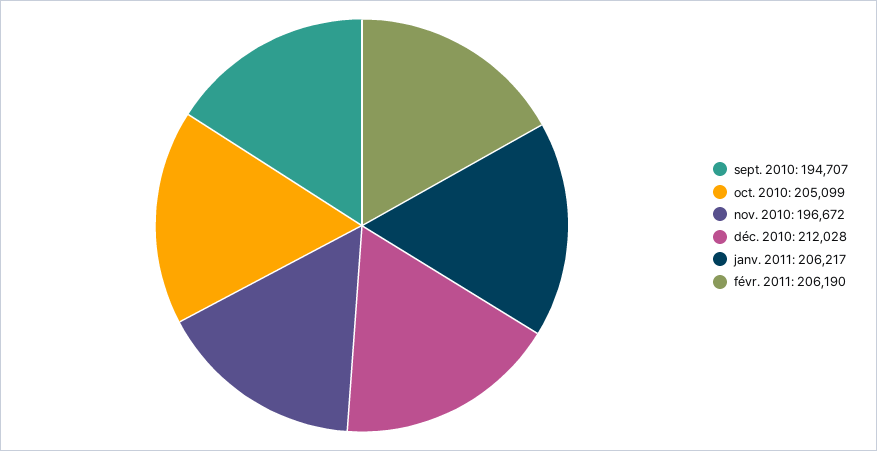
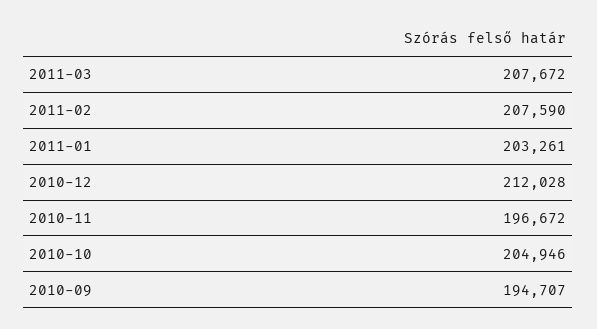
oct. 2010: 205099 -> 204946
janv. 2011: 206217 -> 203261
févr. 2011: 206190 -> 207590
2011-03: none -> 207672

